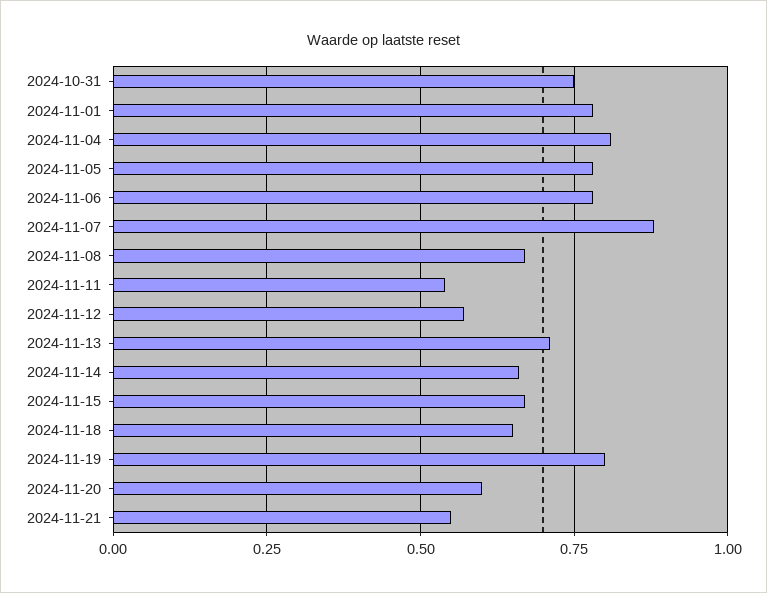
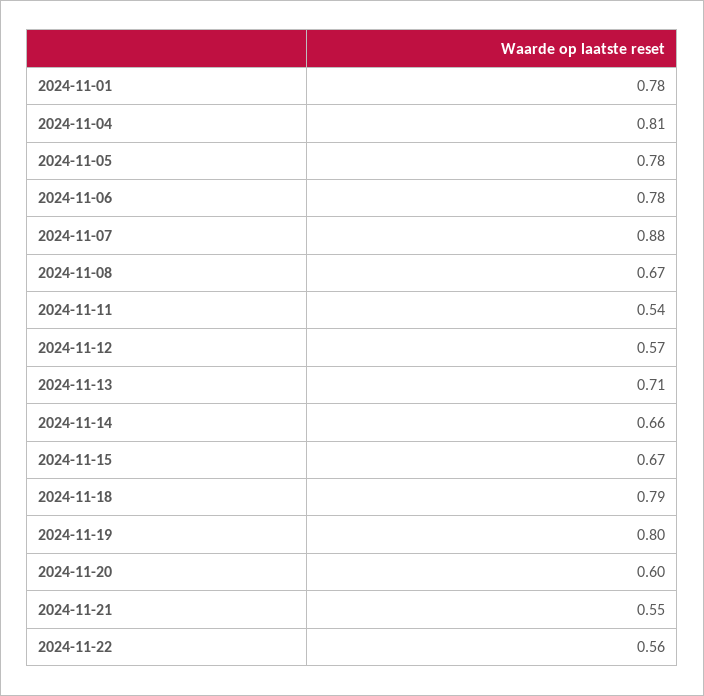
2024-10-31: 0.75 -> none
2024-11-18: 0.65 -> 0.79
2024-11-22: none -> 0.56

